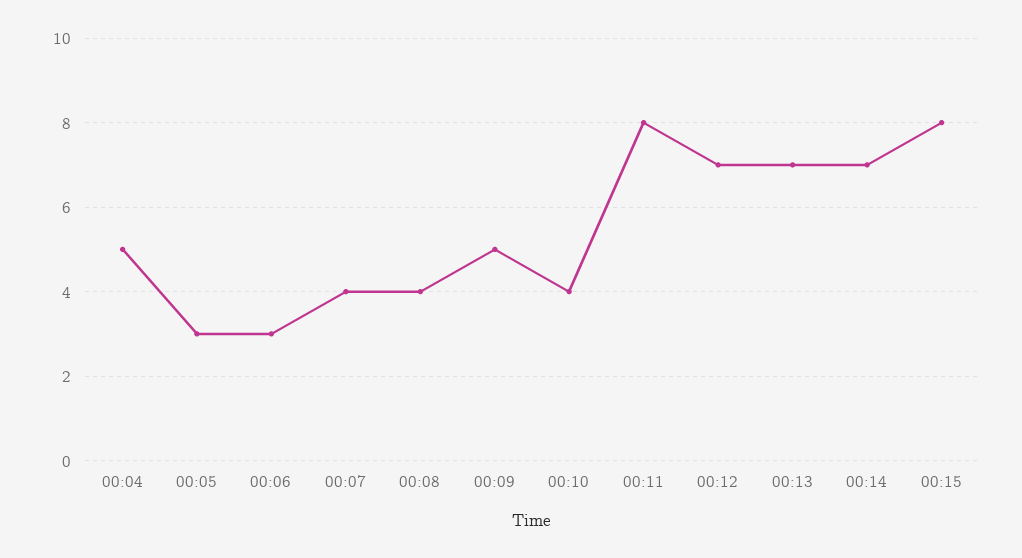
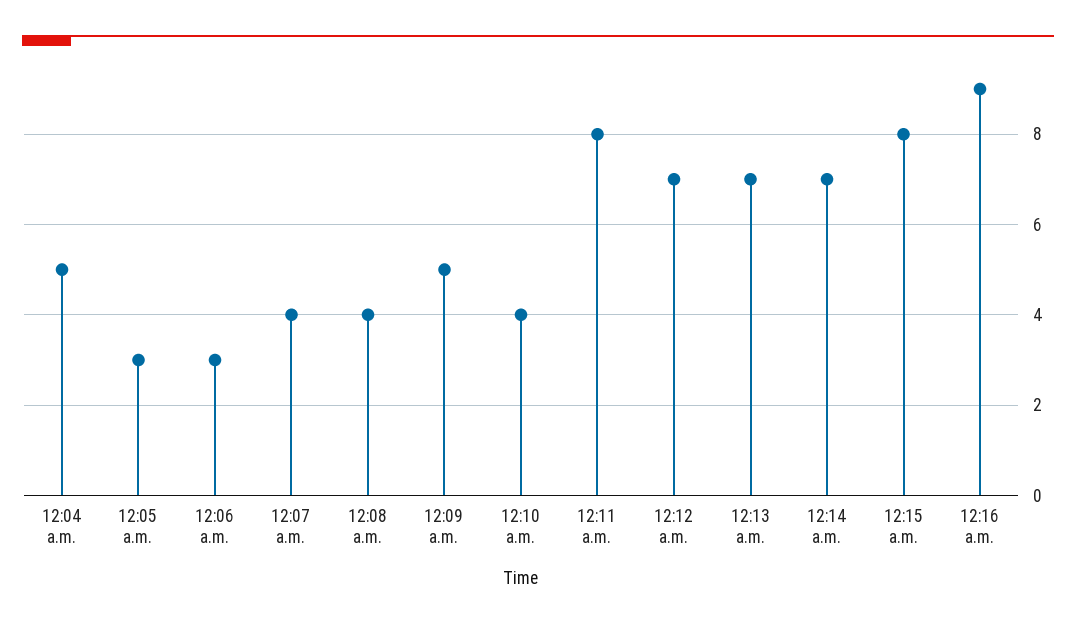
12:16 a.m.: none -> 9

